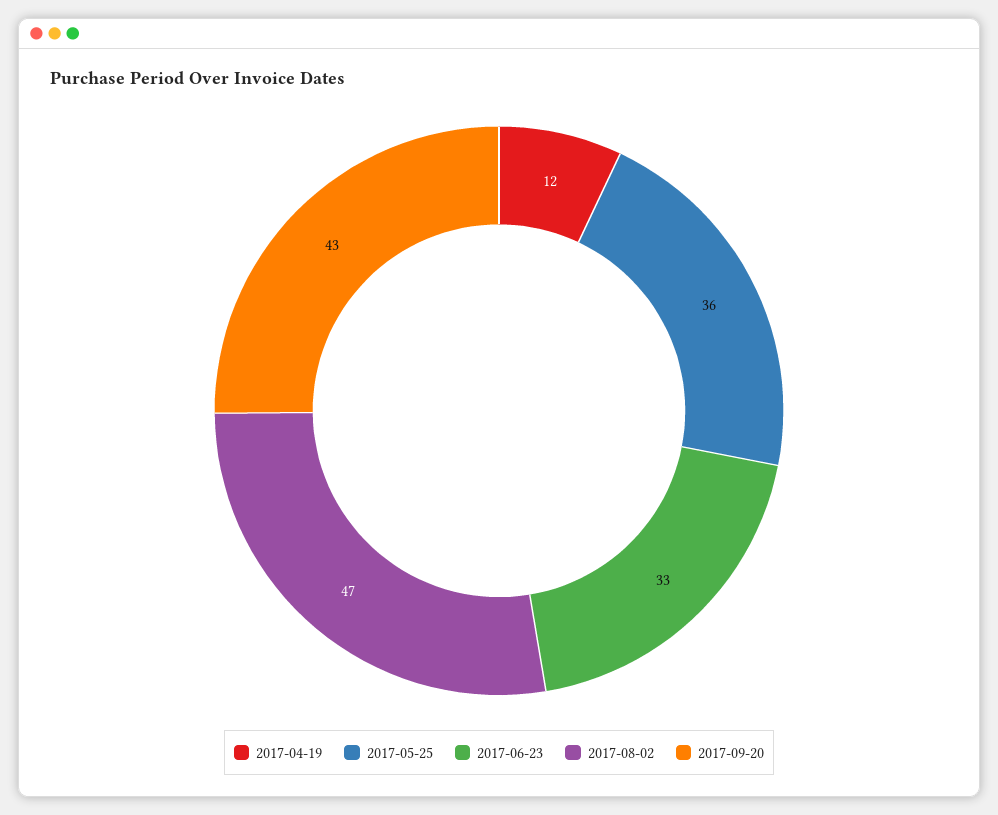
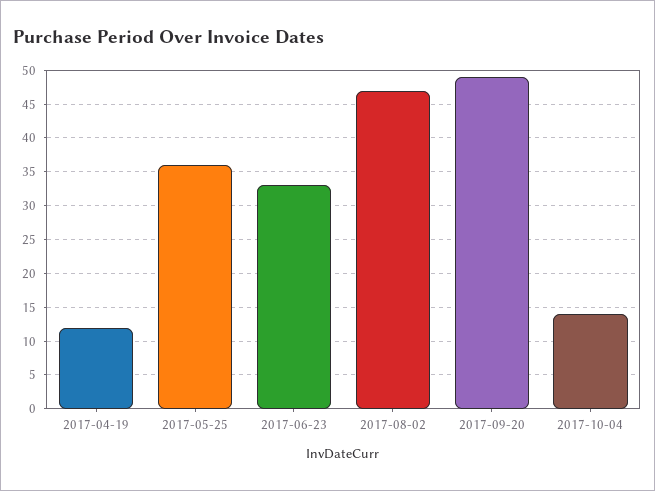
2017-09-20: 43 -> 49
2017-10-04: none -> 14

